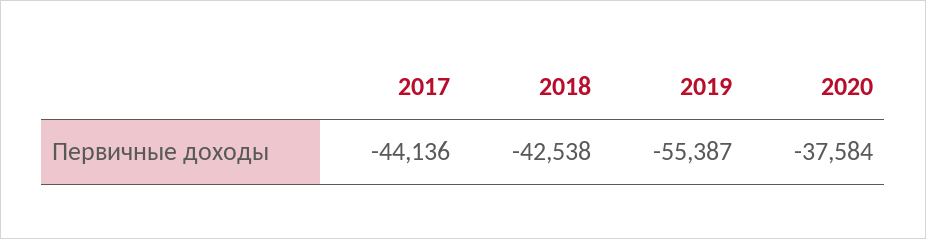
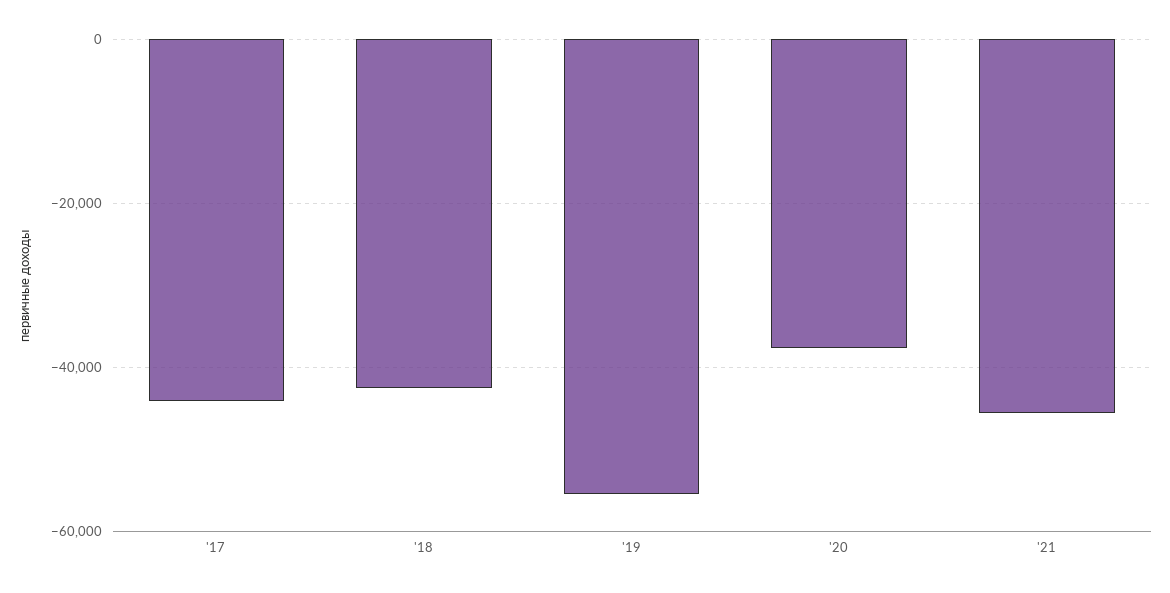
'21: none -> -46000

